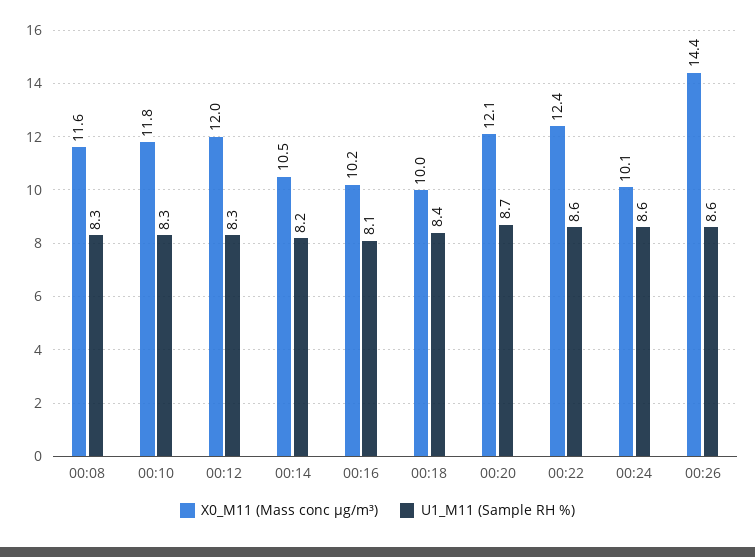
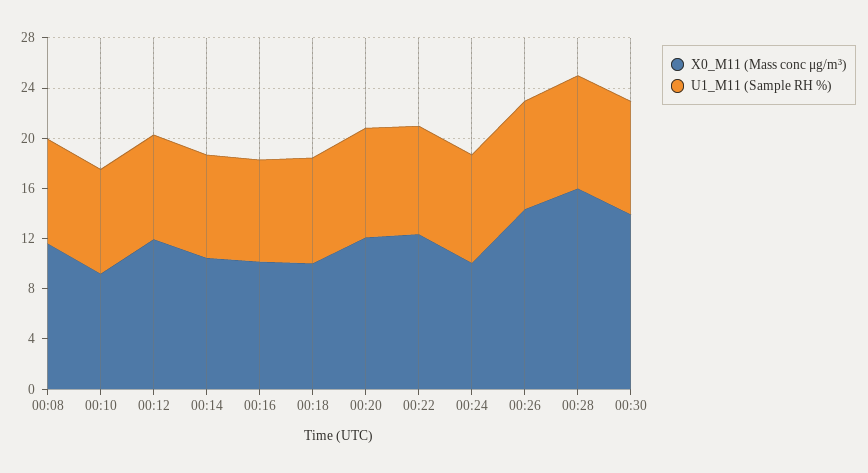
X0_M11 (Mass conc μg/m³), 00:10: 11.8 -> 9
X0_M11 (Mass conc μg/m³), 00:28: none -> 16
U1_M11 (Sample RH %), 00:28: none -> 9
X0_M11 (Mass conc μg/m³), 00:30: none -> 14
U1_M11 (Sample RH %), 00:30: none -> 9

